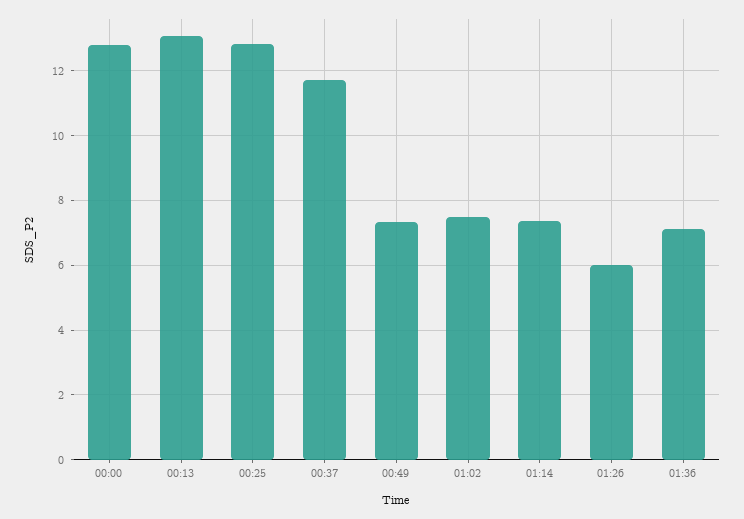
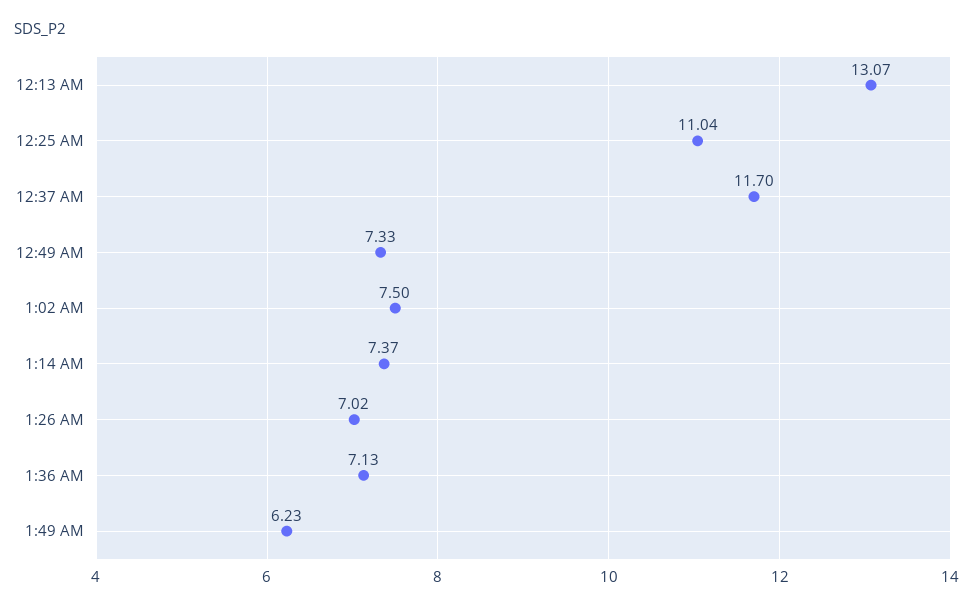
00:00: 12.8 -> none
00:25: 12.8 -> 11.04
01:26: 6 -> 7.02
1:49 AM: none -> 6.23

